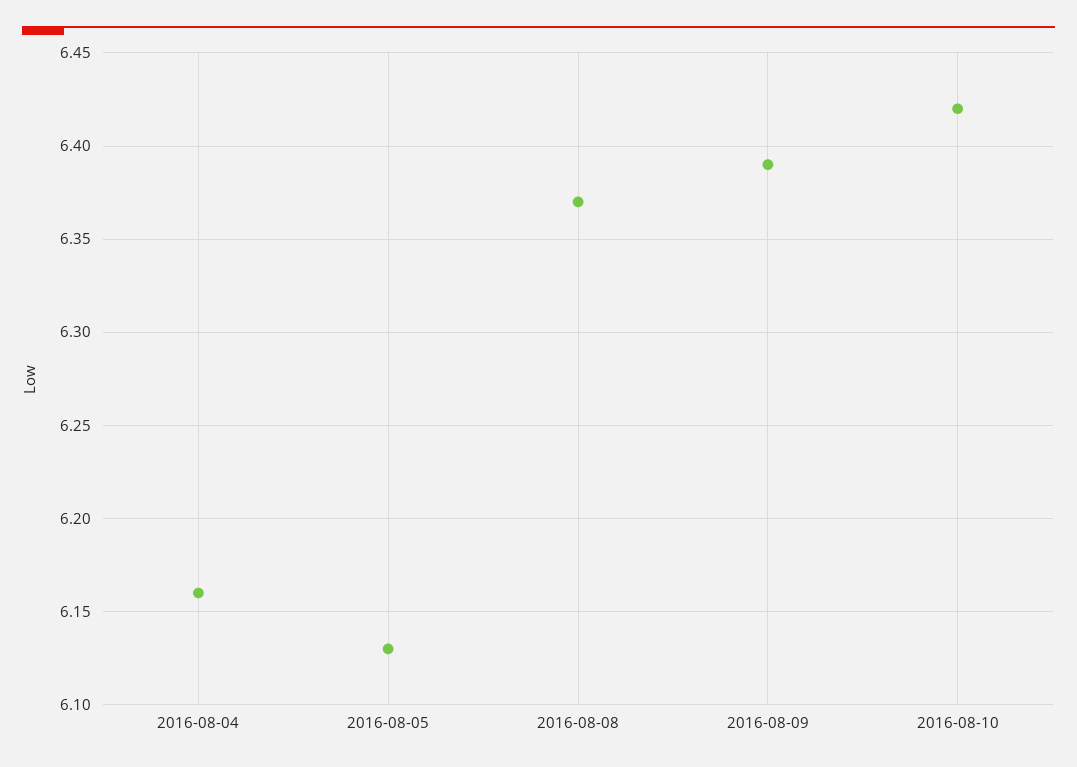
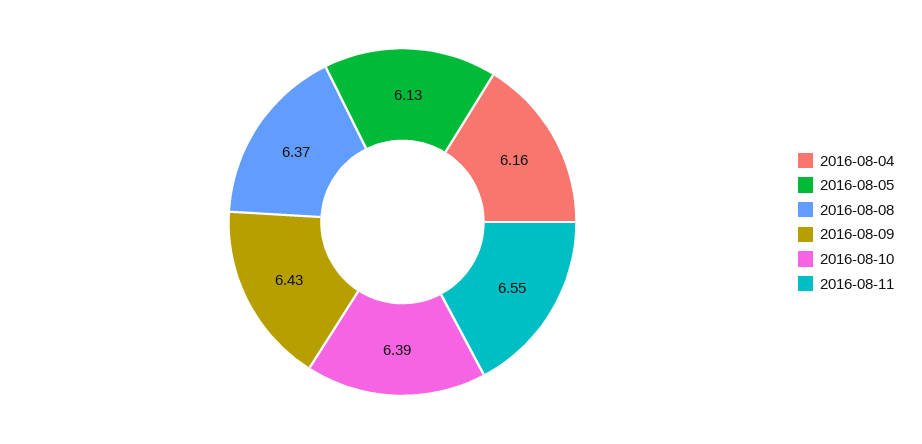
2016-08-09: 6.39 -> 6.43
2016-08-10: 6.42 -> 6.39
2016-08-11: none -> 6.55

